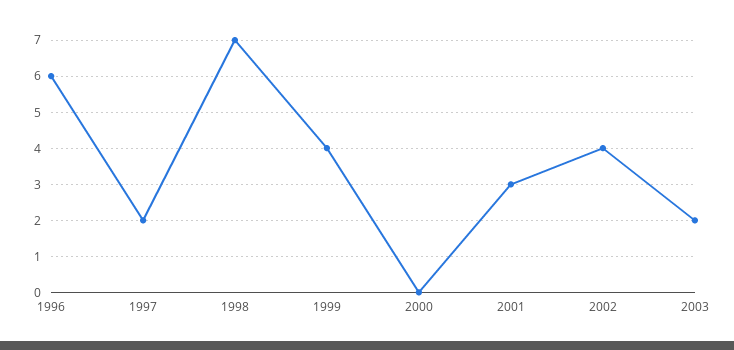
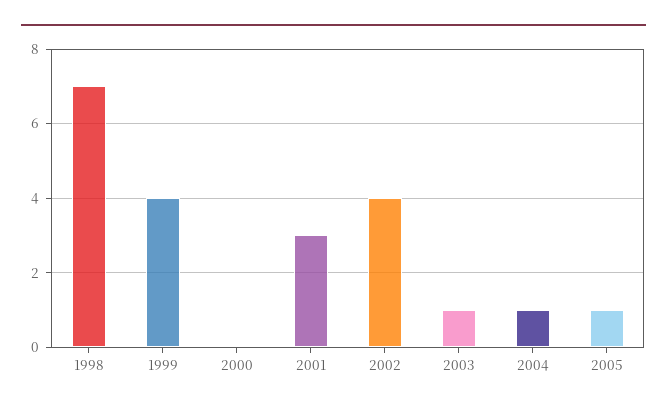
1996: 6 -> none
1997: 2 -> none
2003: 2 -> 1
2004: none -> 1
2005: none -> 1

